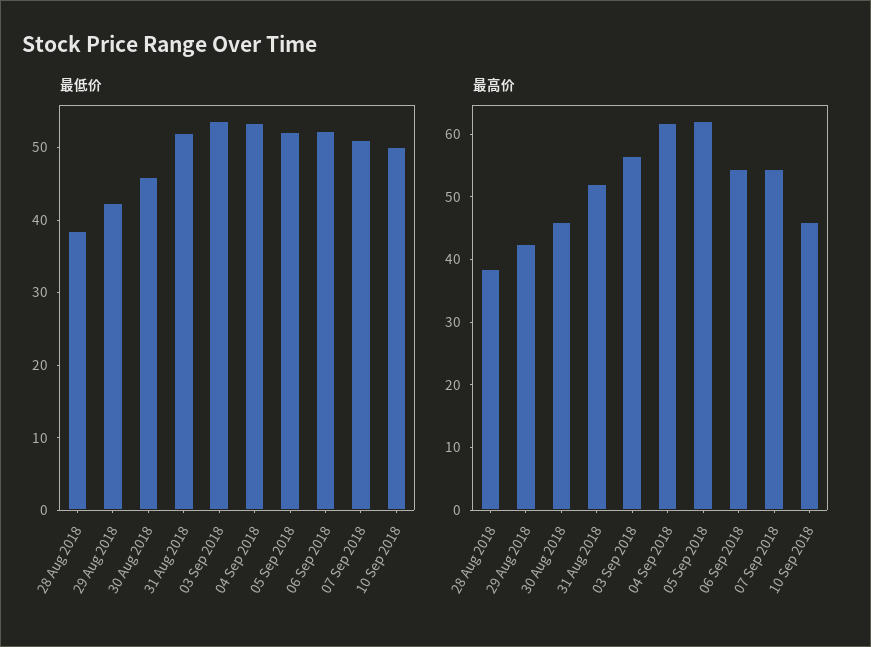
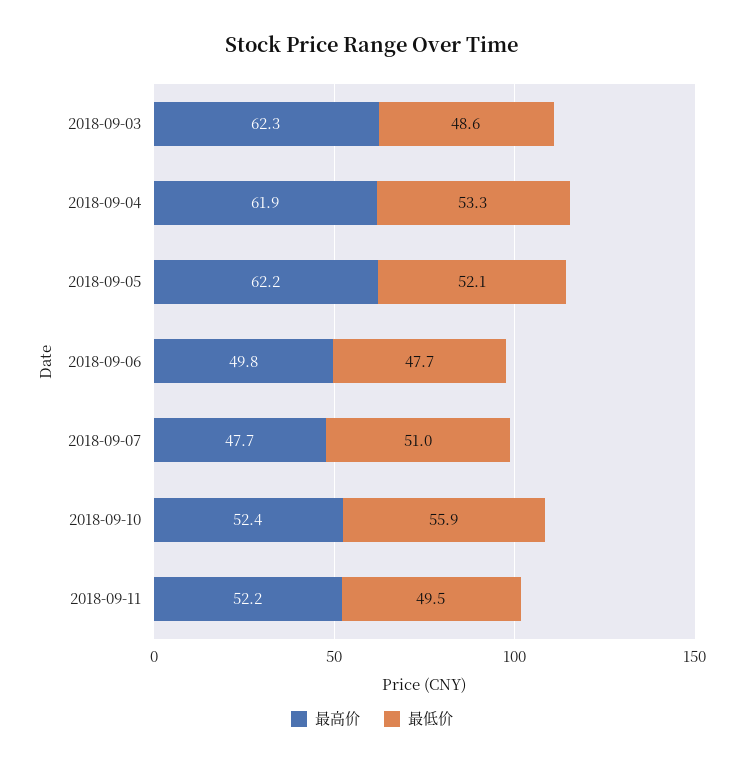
最低价, 28 Aug 2018: 38 -> none
最低价, 29 Aug 2018: 42 -> none
最低价, 30 Aug 2018: 46 -> none
最低价, 31 Aug 2018: 52 -> none
最低价, 03 Sep 2018: 54 -> 48.6
最低价, 06 Sep 2018: 52 -> 47.7
最低价, 10 Sep 2018: 50 -> 55.9
最高价, 28 Aug 2018: 38 -> none
最高价, 29 Aug 2018: 42 -> none
最高价, 30 Aug 2018: 46 -> none
最高价, 31 Aug 2018: 52 -> none
最高价, 03 Sep 2018: 56 -> 62.3
最高价, 06 Sep 2018: 54 -> 49.8
最高价, 07 Sep 2018: 54 -> 47.7
最高价, 10 Sep 2018: 46 -> 52.4
最高价, 2018-09-11: none -> 52.2
最低价, 2018-09-11: none -> 49.5

